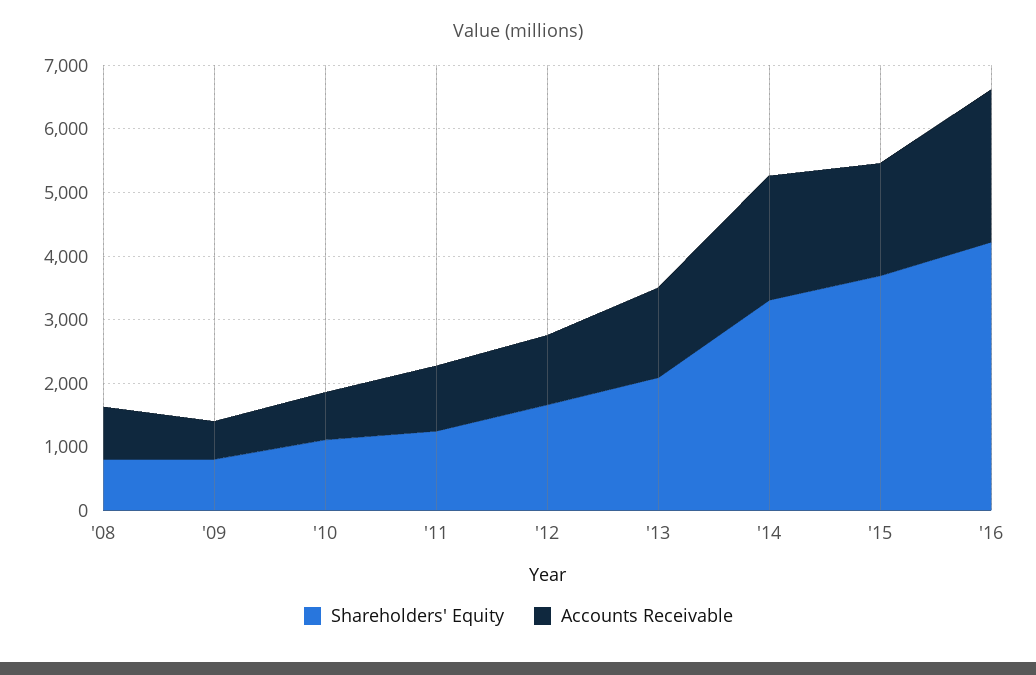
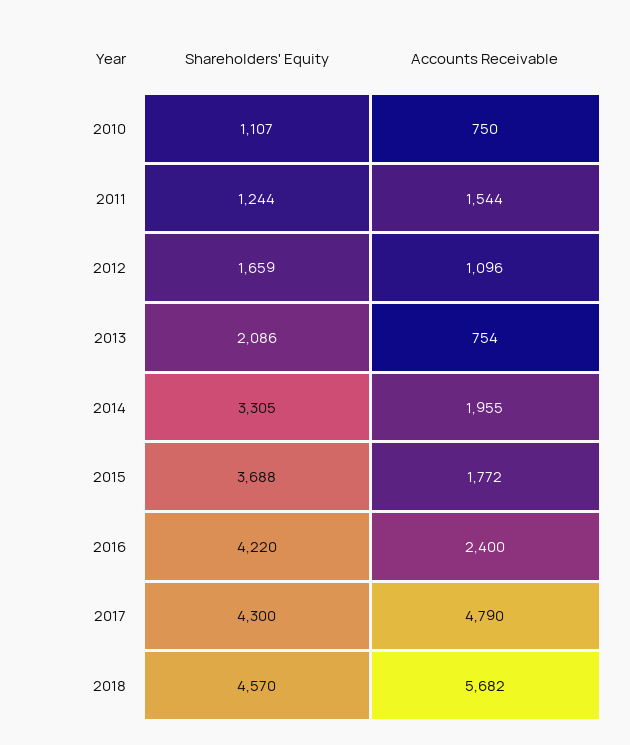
Shareholders' Equity, '08: 800 -> none
Accounts Receivable, '08: 800 -> none
Shareholders' Equity, '09: 800 -> none
Accounts Receivable, '09: 600 -> none
Accounts Receivable, '11: 1000 -> 1544
Accounts Receivable, '13: 1400 -> 754
Shareholders' Equity, 2017: none -> 4300
Accounts Receivable, 2017: none -> 4790
Shareholders' Equity, 2018: none -> 4570
Accounts Receivable, 2018: none -> 5682

